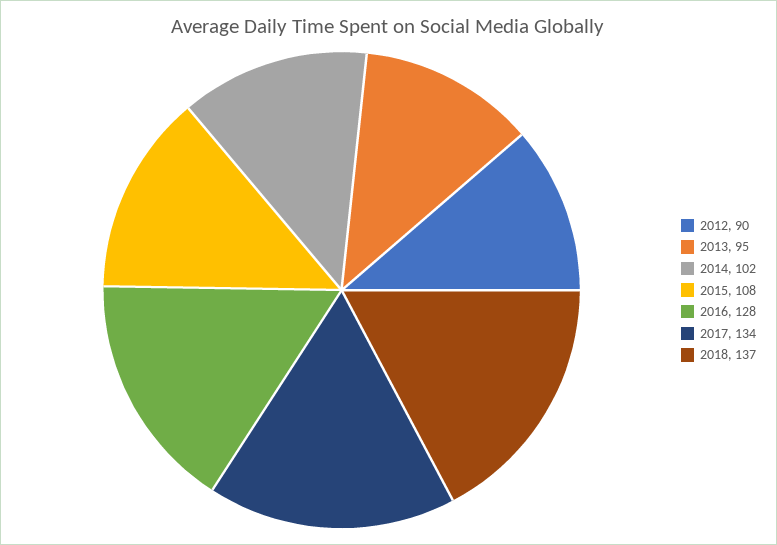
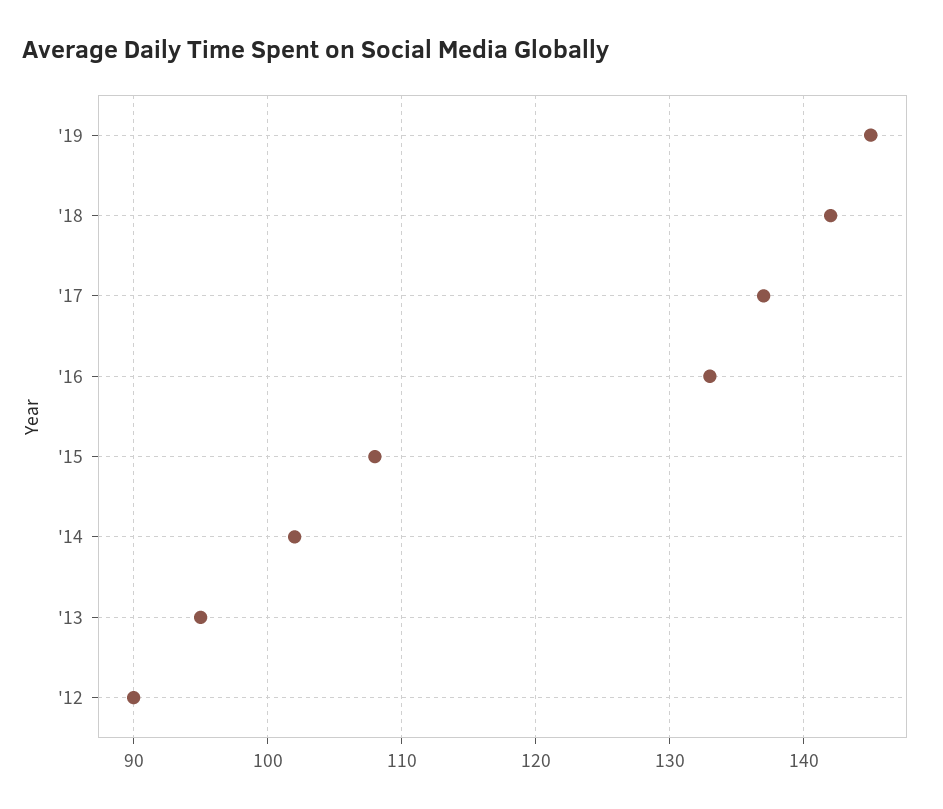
2016: 128 -> 133
2017: 134 -> 137
2018: 137 -> 142
'19: none -> 145

